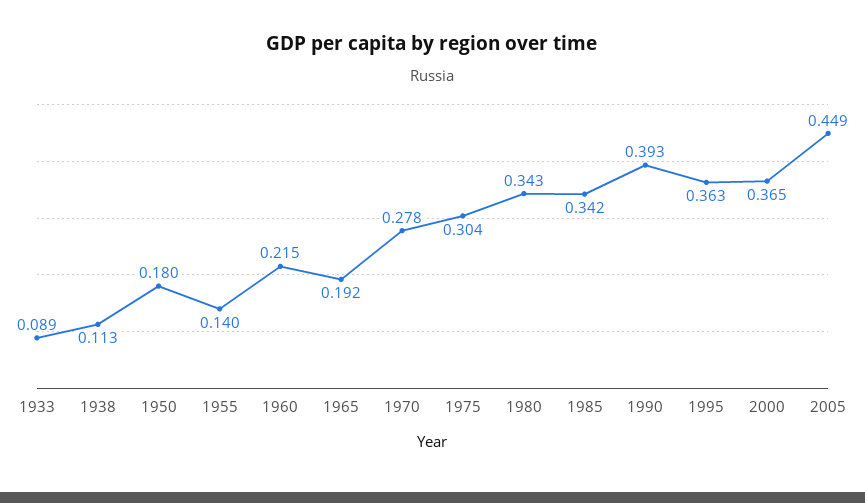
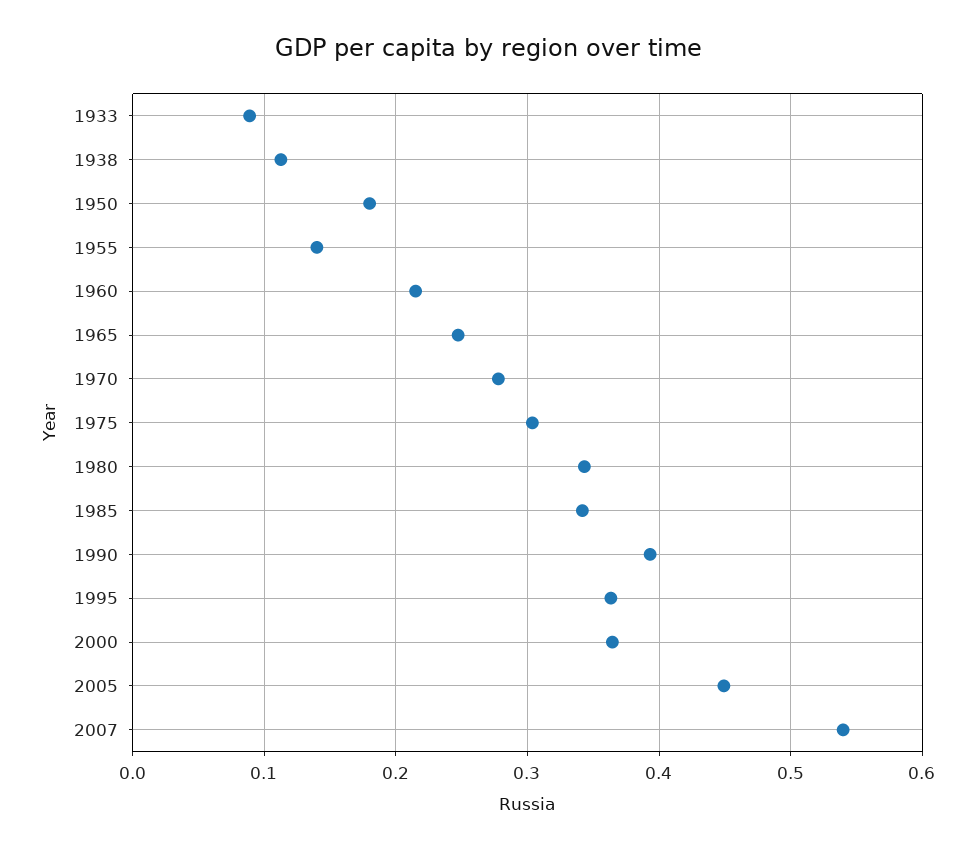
1965: 0.192 -> 0.25
2007: none -> 0.54

